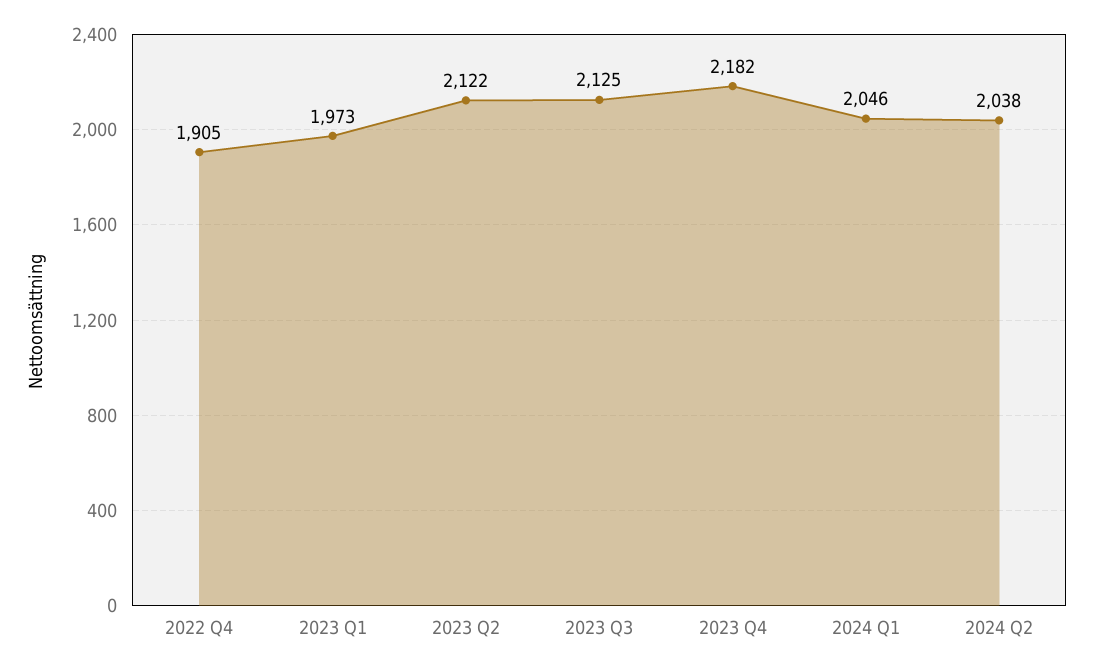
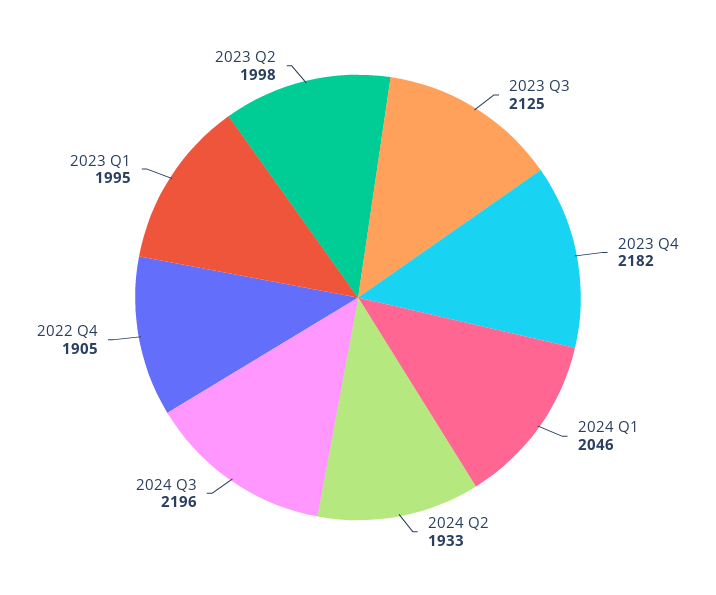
2023 Q1: 1973 -> 1995
2023 Q2: 2122 -> 1998
2024 Q2: 2038 -> 1933
2024 Q3: none -> 2196

